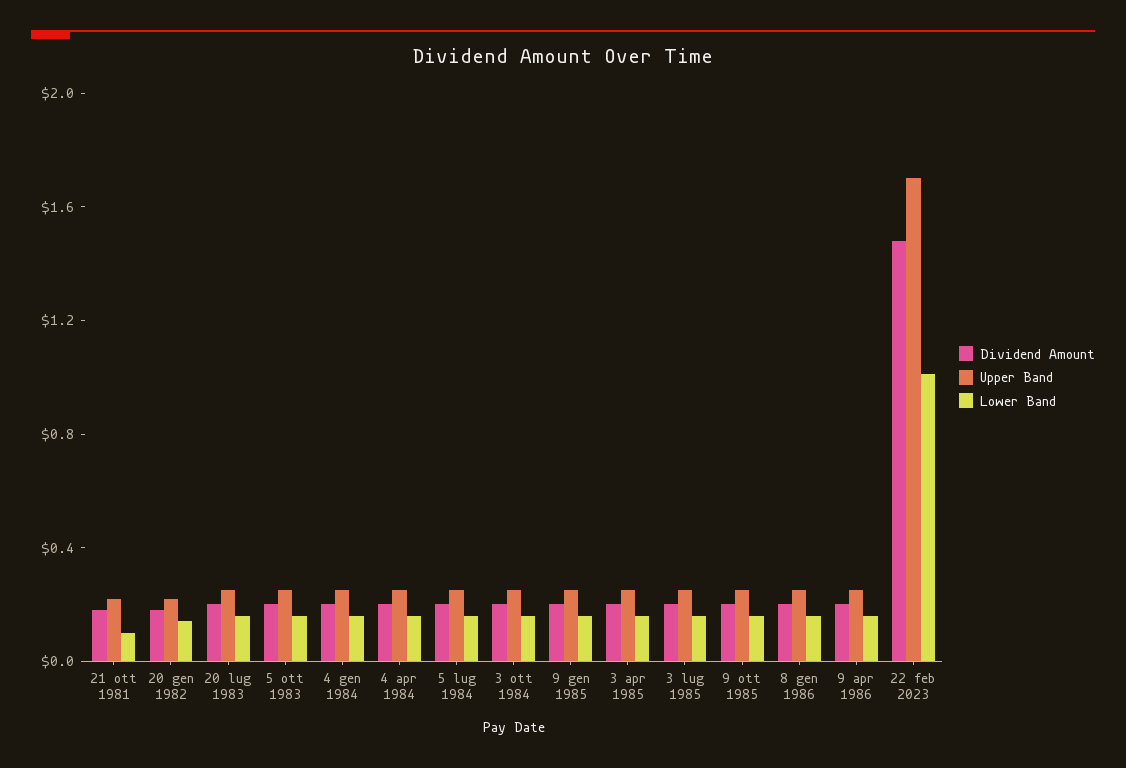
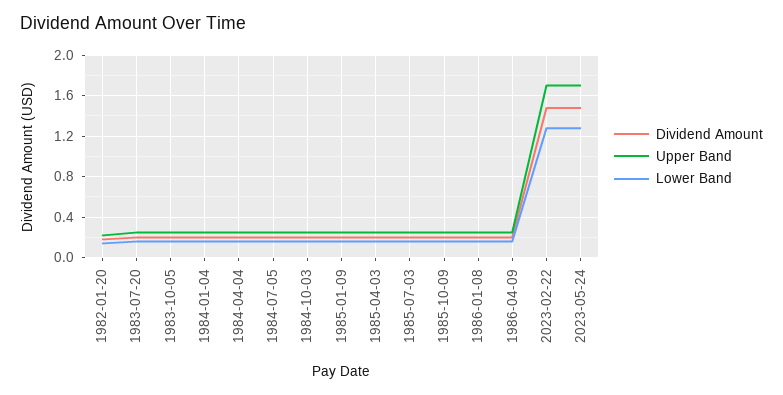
Dividend Amount, 21 ott 1981: 0.2 -> none
Upper Band, 21 ott 1981: 0.2 -> none
Lower Band, 21 ott 1981: 0.1 -> none
Lower Band, 22 feb 2023: 1 -> 1.3
Dividend Amount, 2023-05-24: none -> 1.5
Upper Band, 2023-05-24: none -> 1.7
Lower Band, 2023-05-24: none -> 1.3

